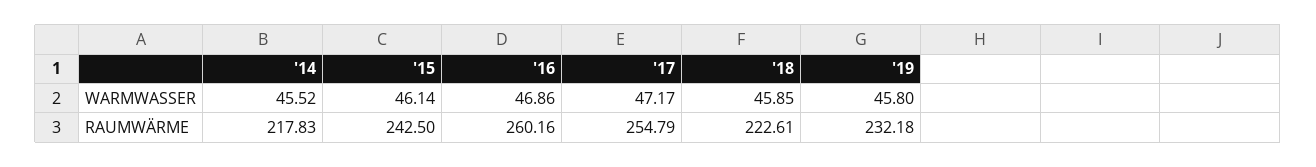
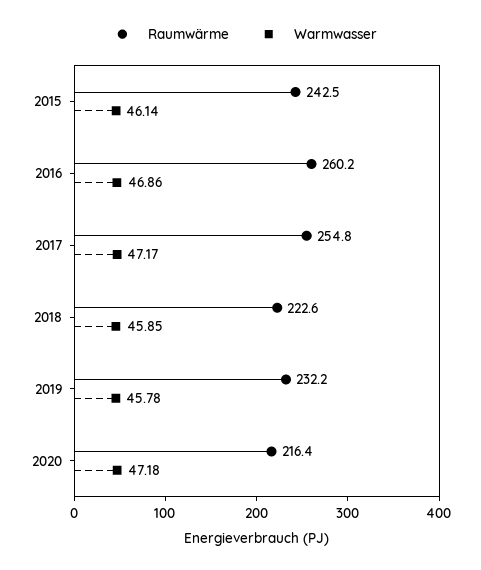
WARMWASSER, '14: 45.52 -> none
WARMWASSER, '19: 45.8 -> 45.78
RAUMWÄRME, '14: 217.83 -> none
RAUMWÄRME, 2020: none -> 216.4
WARMWASSER, 2020: none -> 47.18

